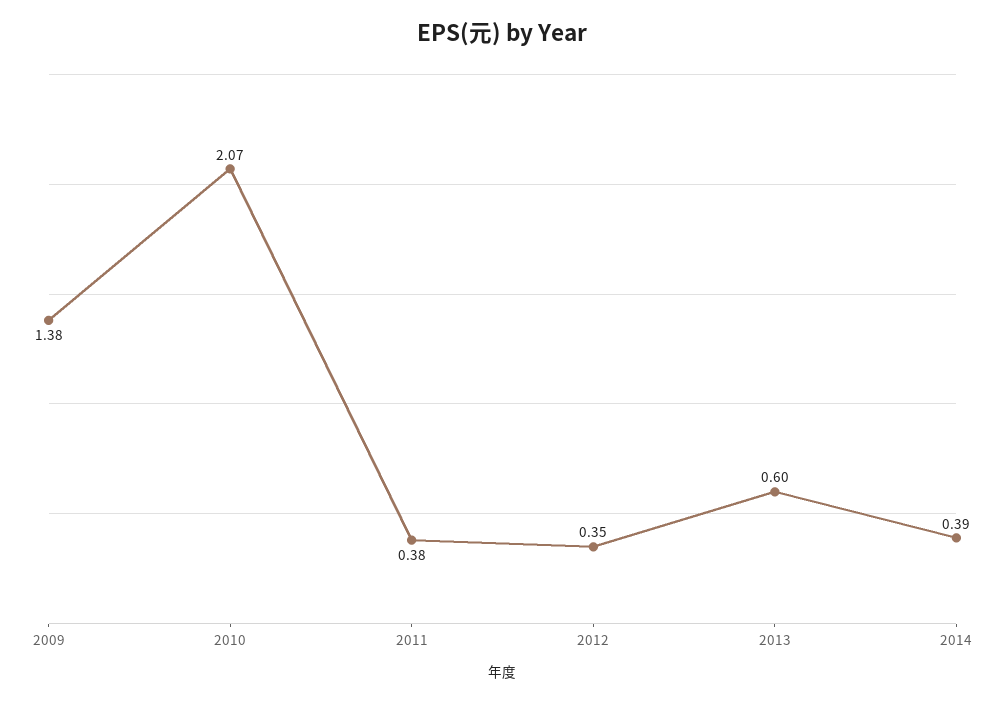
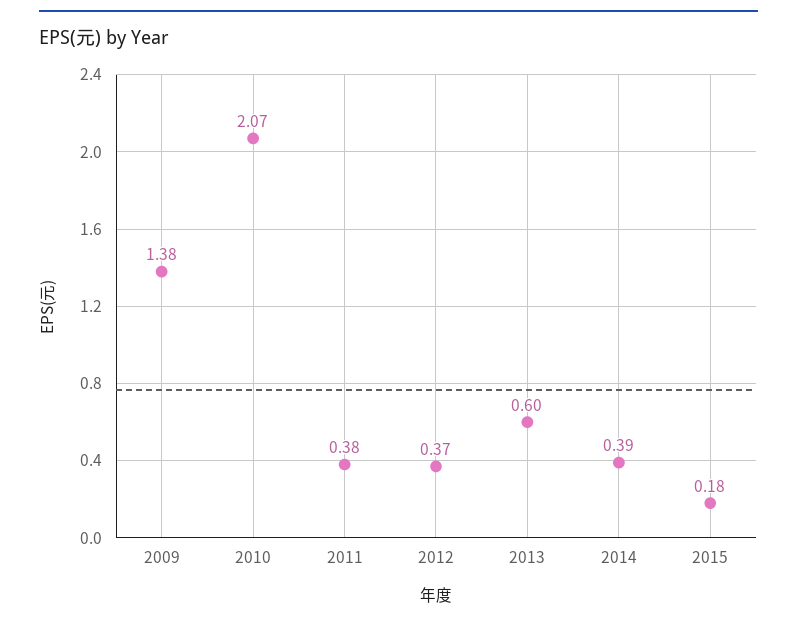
2012: 0.35 -> 0.37
2015: none -> 0.18

